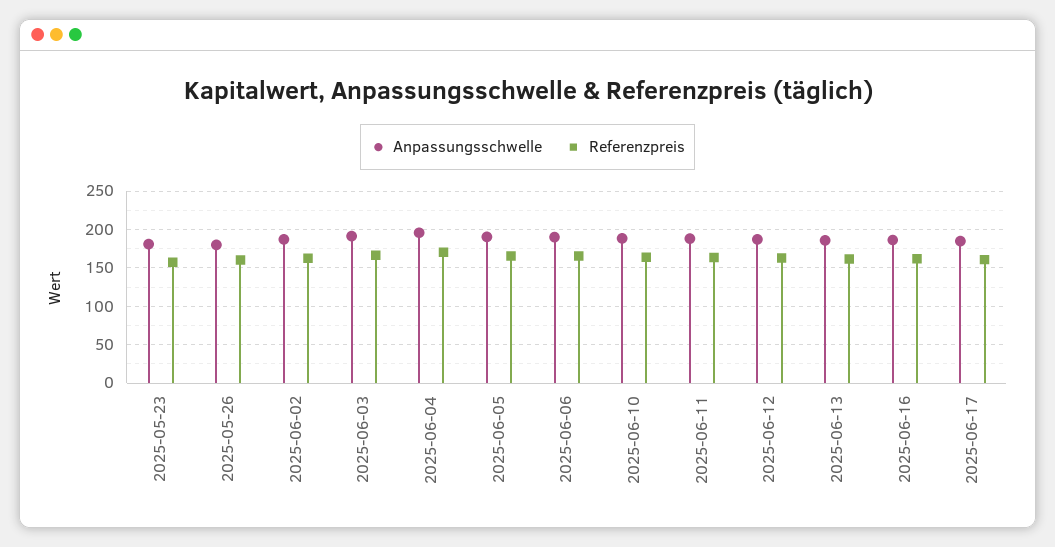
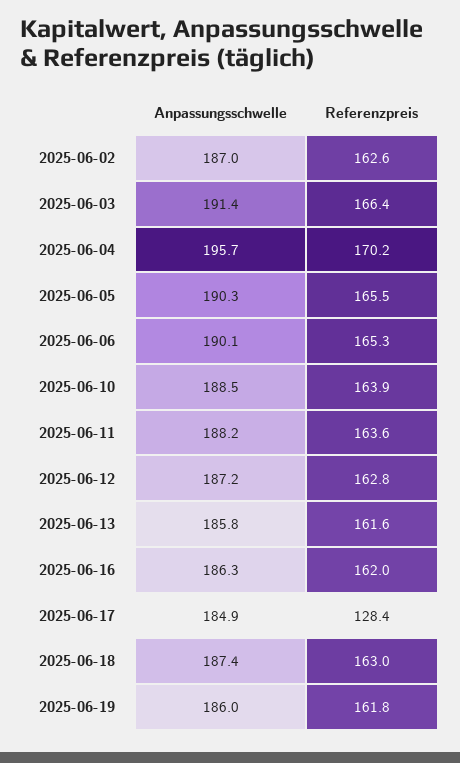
Anpassungsschwelle, 2025-05-23: 180 -> none
Referenzpreis, 2025-05-23: 160 -> none
Anpassungsschwelle, 2025-05-26: 180 -> none
Referenzpreis, 2025-05-26: 160 -> none
Referenzpreis, 2025-06-17: 160 -> 128.4
Anpassungsschwelle, 2025-06-18: none -> 187.4
Referenzpreis, 2025-06-18: none -> 163
Anpassungsschwelle, 2025-06-19: none -> 186
Referenzpreis, 2025-06-19: none -> 161.8

